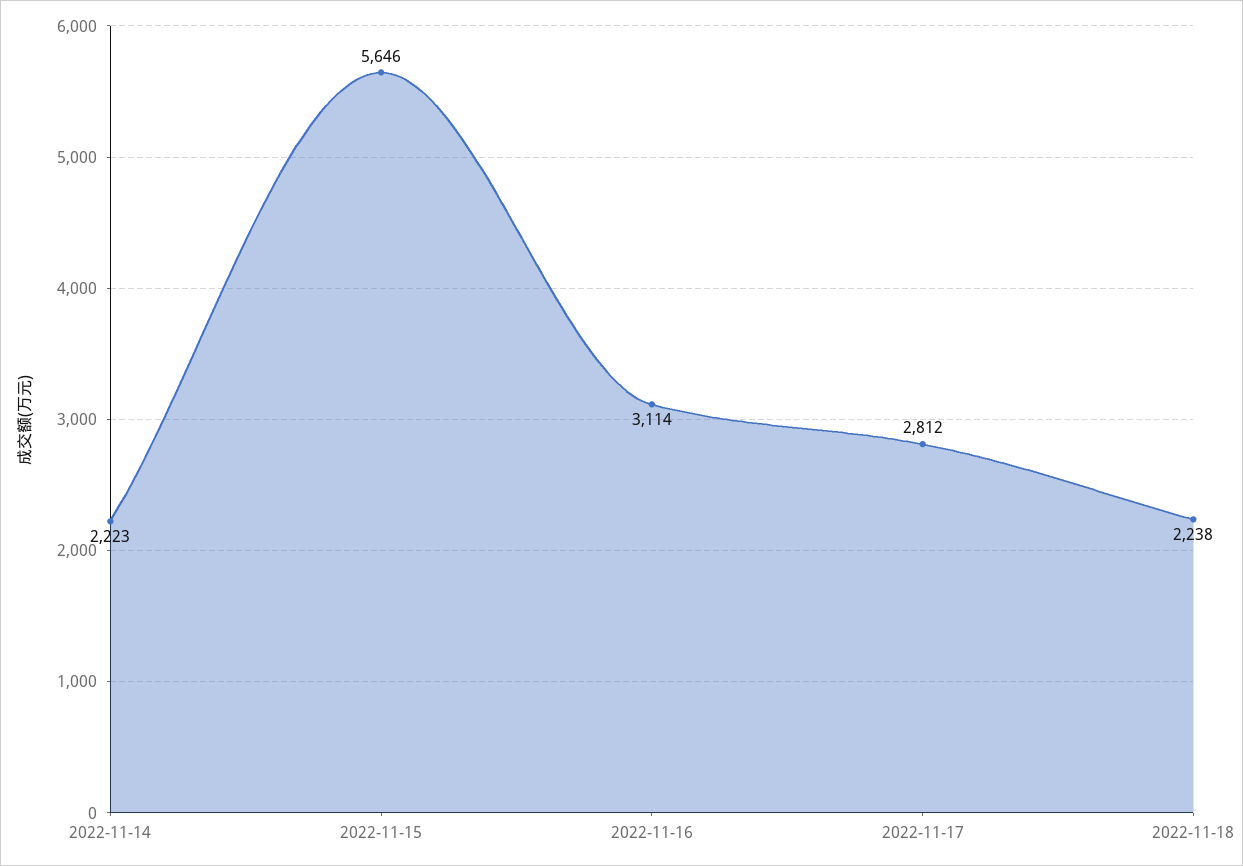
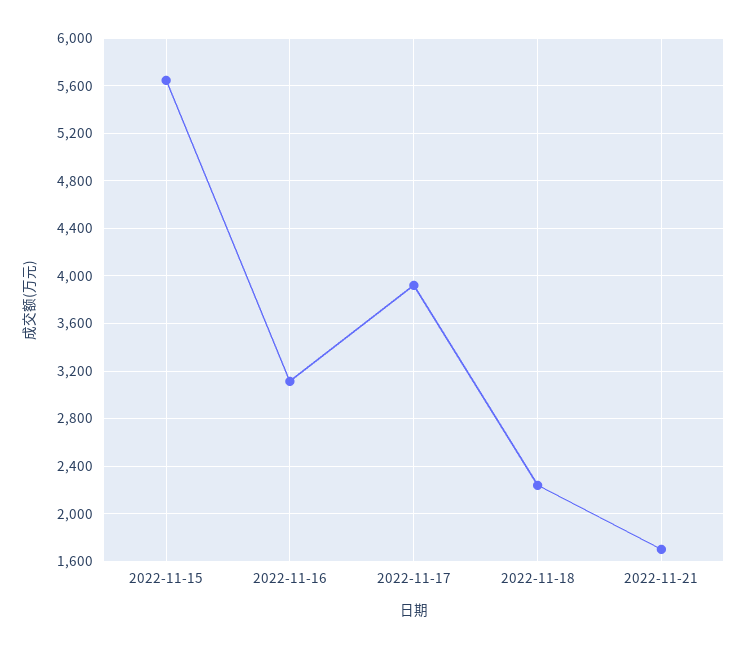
2022-11-14: 2223 -> none
2022-11-17: 2812 -> 3900
2022-11-21: none -> 1700

